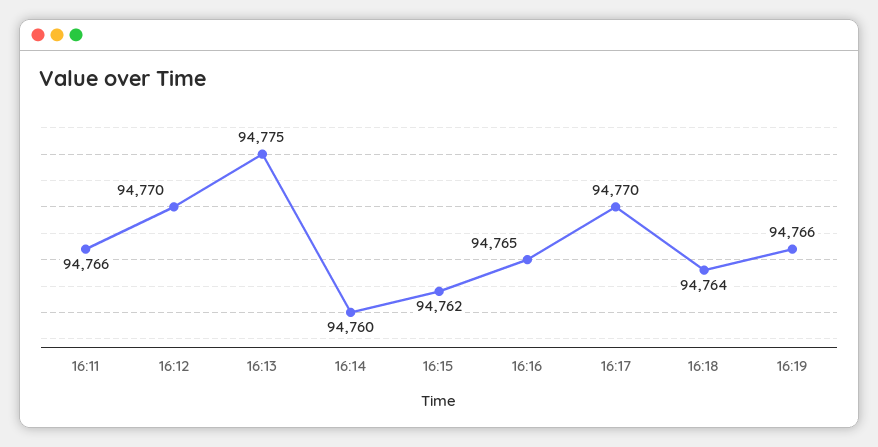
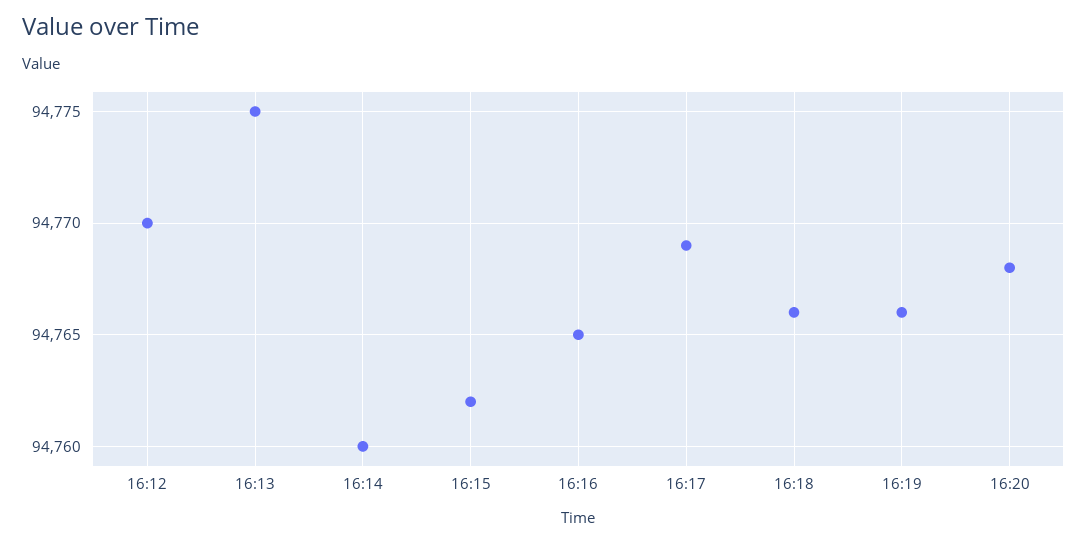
16:11: 94766 -> none
16:17: 94770 -> 94769
16:18: 94764 -> 94766
16:20: none -> 94768

